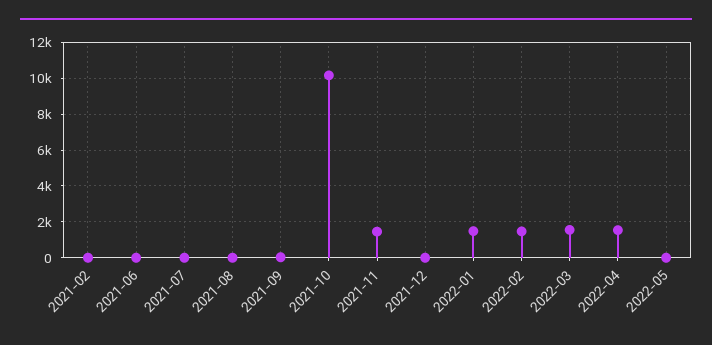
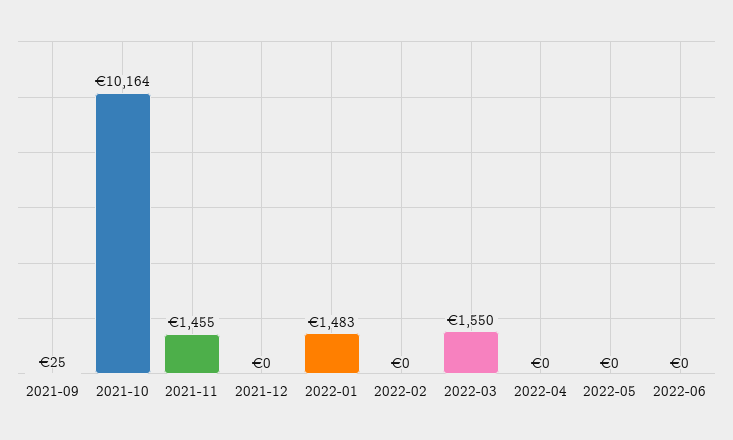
2021-02: 0 -> none
2021-06: 0 -> none
2021-07: 0 -> none
2021-08: 0 -> none
2022-02: 1500 -> 0
2022-04: 1500 -> 0
2022-06: none -> 0

